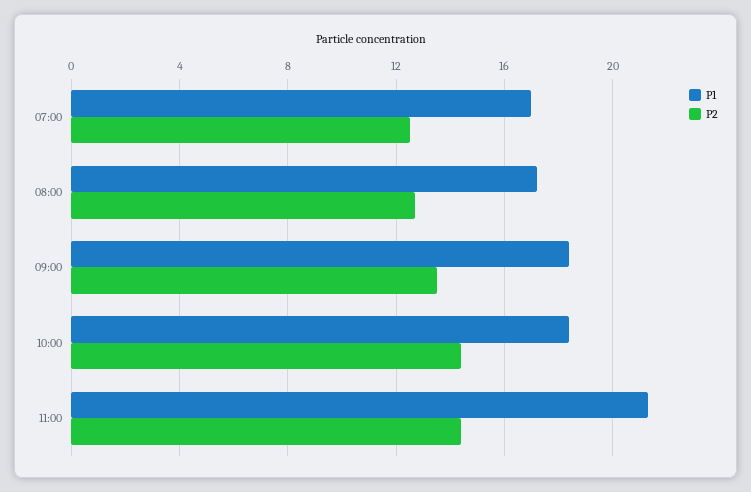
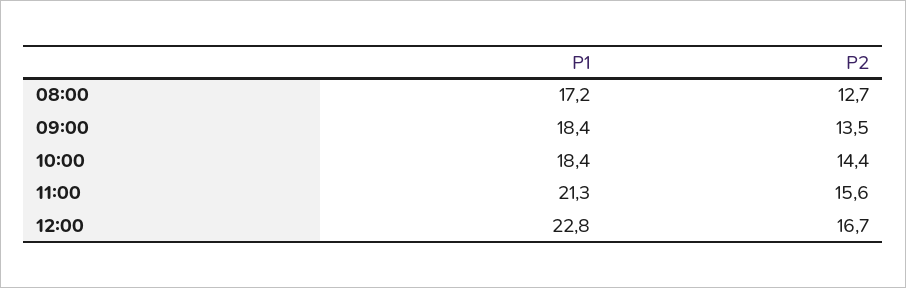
P1, 07:00: 17 -> none
P2, 07:00: 12.5 -> none
P2, 11:00: 14.5 -> 15.6
P1, 12:00: none -> 22.8
P2, 12:00: none -> 16.7

